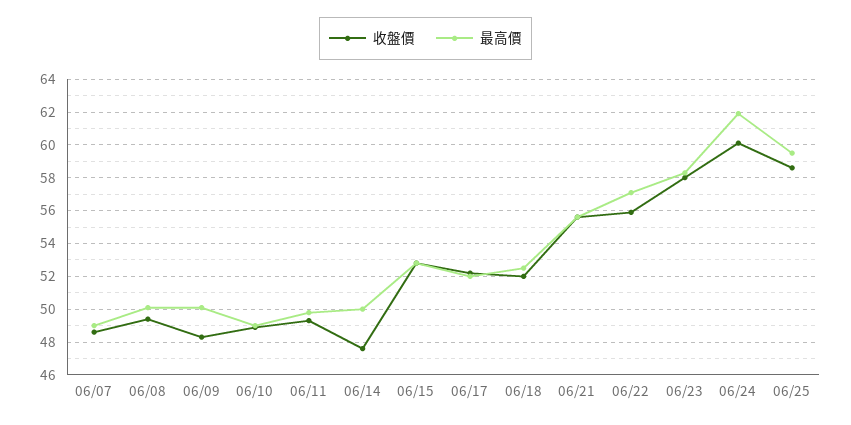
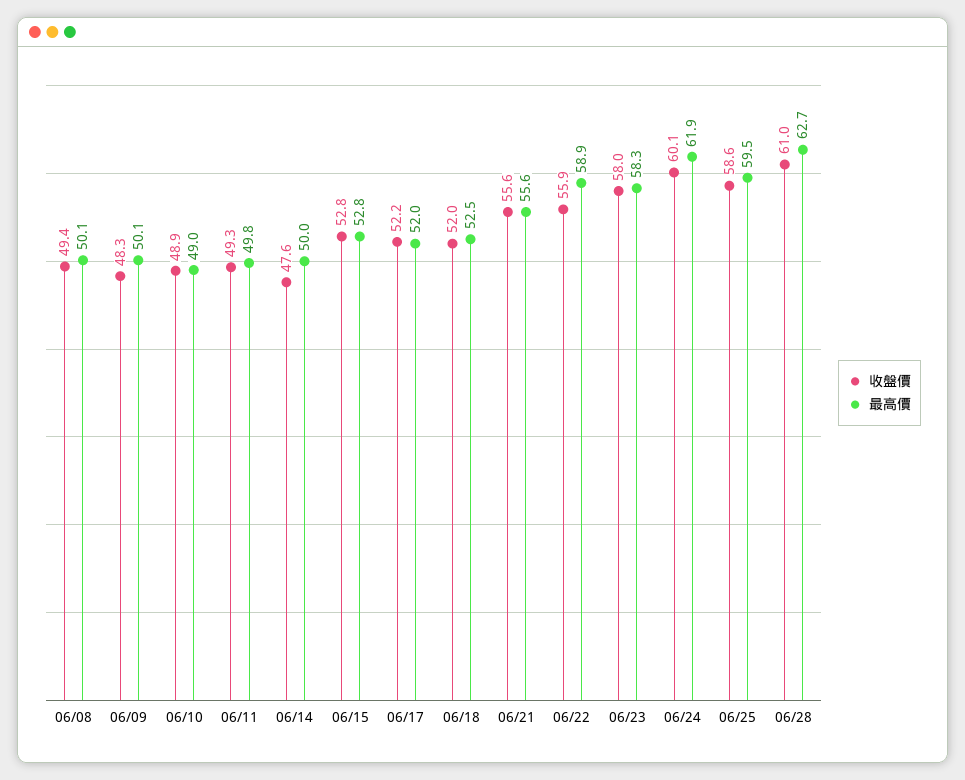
收盤價, 06/07: 48.5 -> none
最高價, 06/07: 49 -> none
最高價, 06/22: 57 -> 58.9
收盤價, 06/28: none -> 61
最高價, 06/28: none -> 62.7

